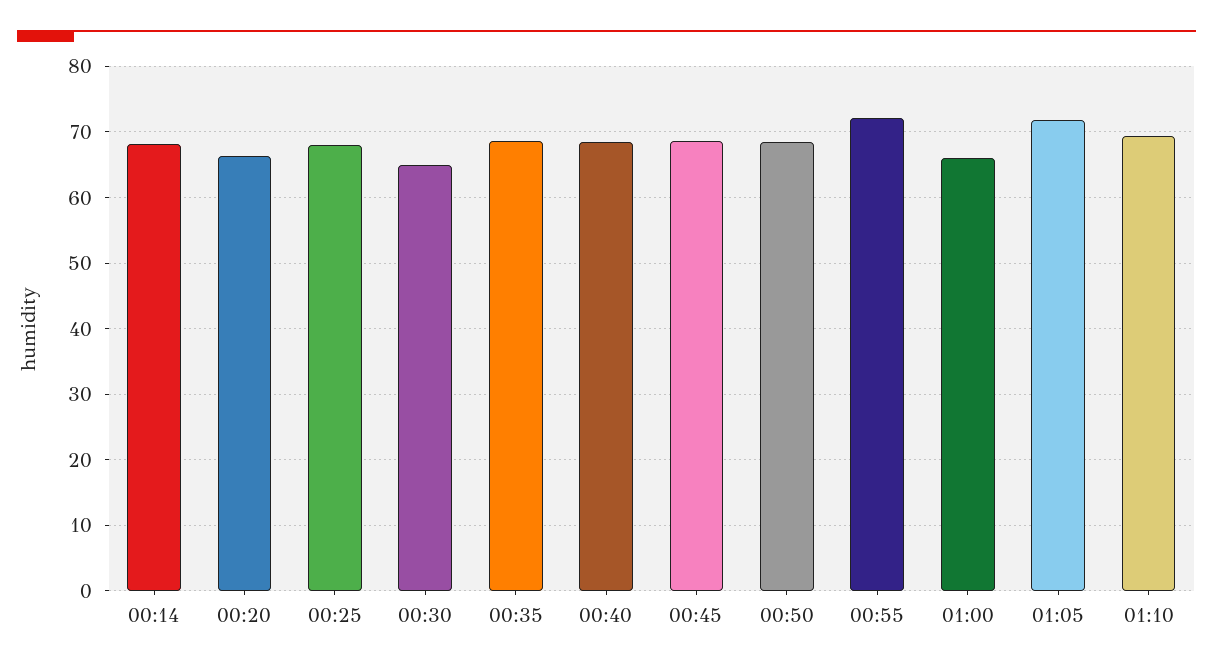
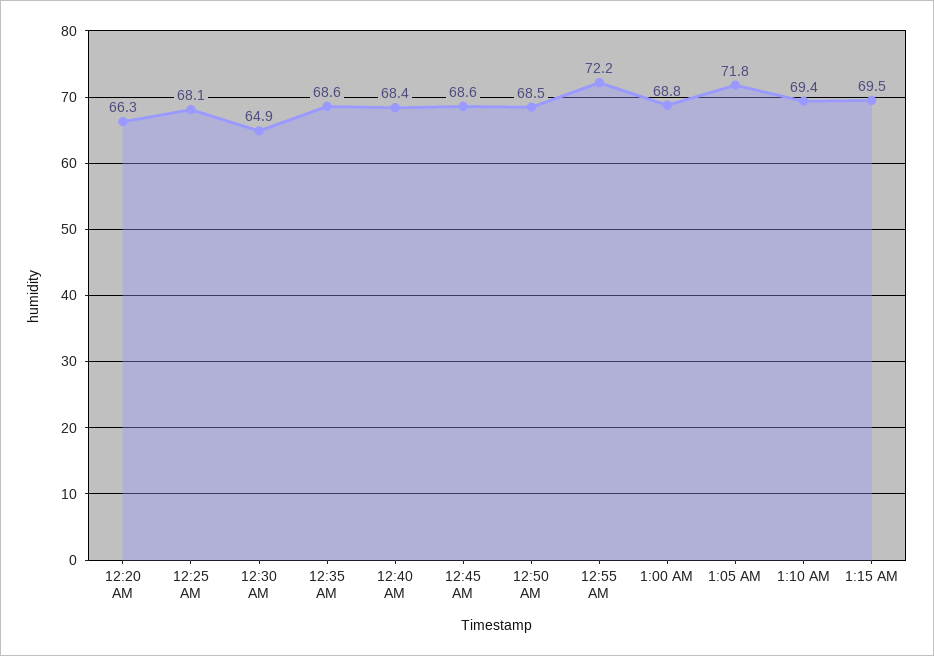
00:14: 68 -> none
01:00: 66 -> 68.8
1:15 AM: none -> 69.5

